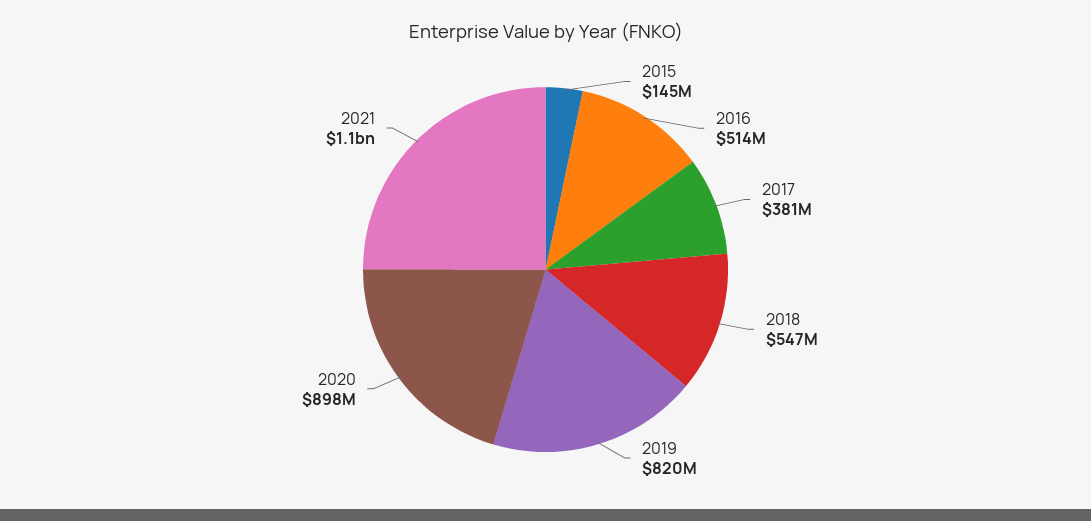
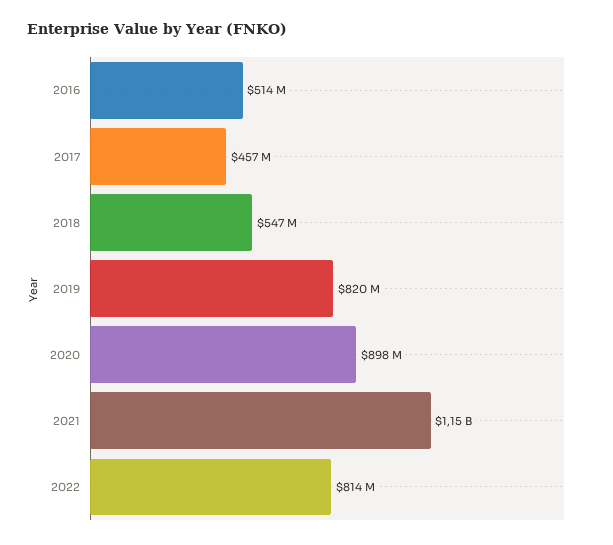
2015: 145000000 -> none
2017: 381000000 -> 457000000
2022: none -> 814000000

